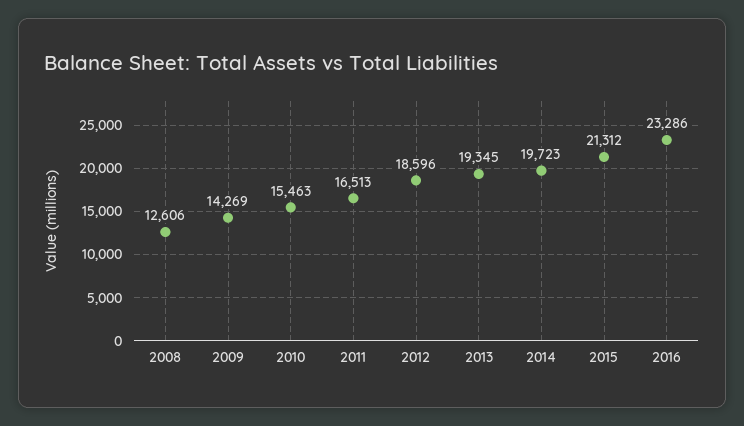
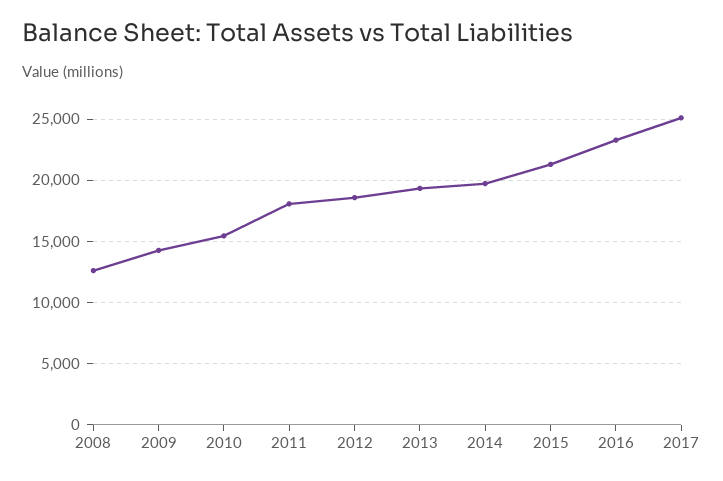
2011: 16513 -> 18000
2017: none -> 25000

